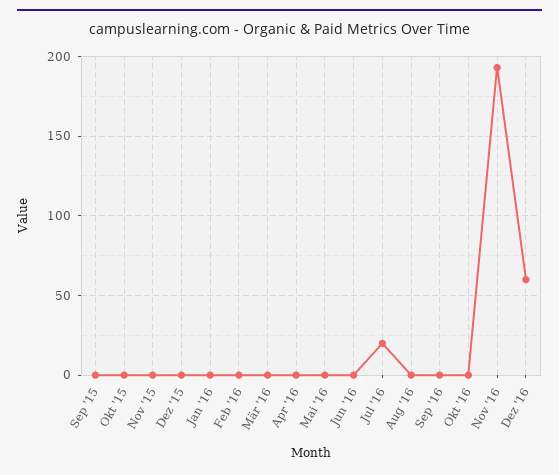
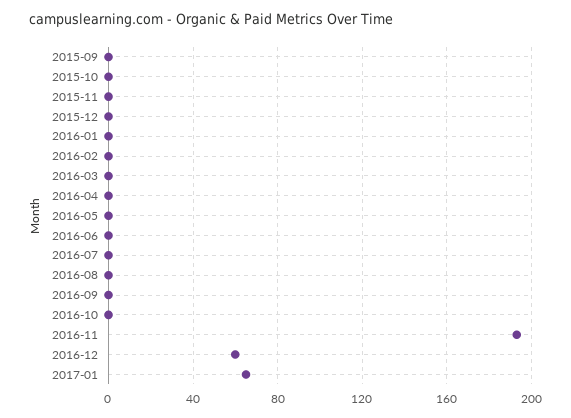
Jul '16: 20 -> 0
2017-01: none -> 65

